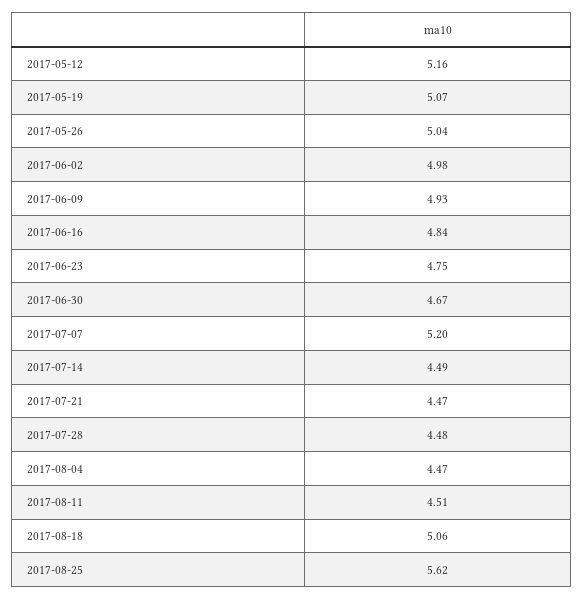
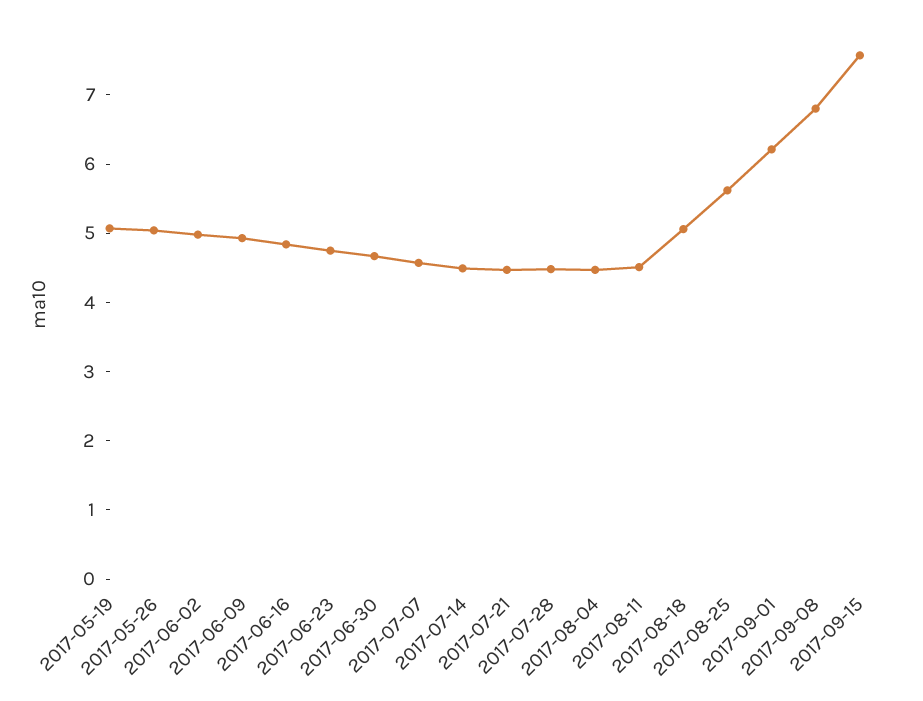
2017-05-12: 5.16 -> none
2017-07-07: 5.2 -> 4.6
2017-09-01: none -> 6.2
2017-09-08: none -> 6.8
2017-09-15: none -> 7.6

